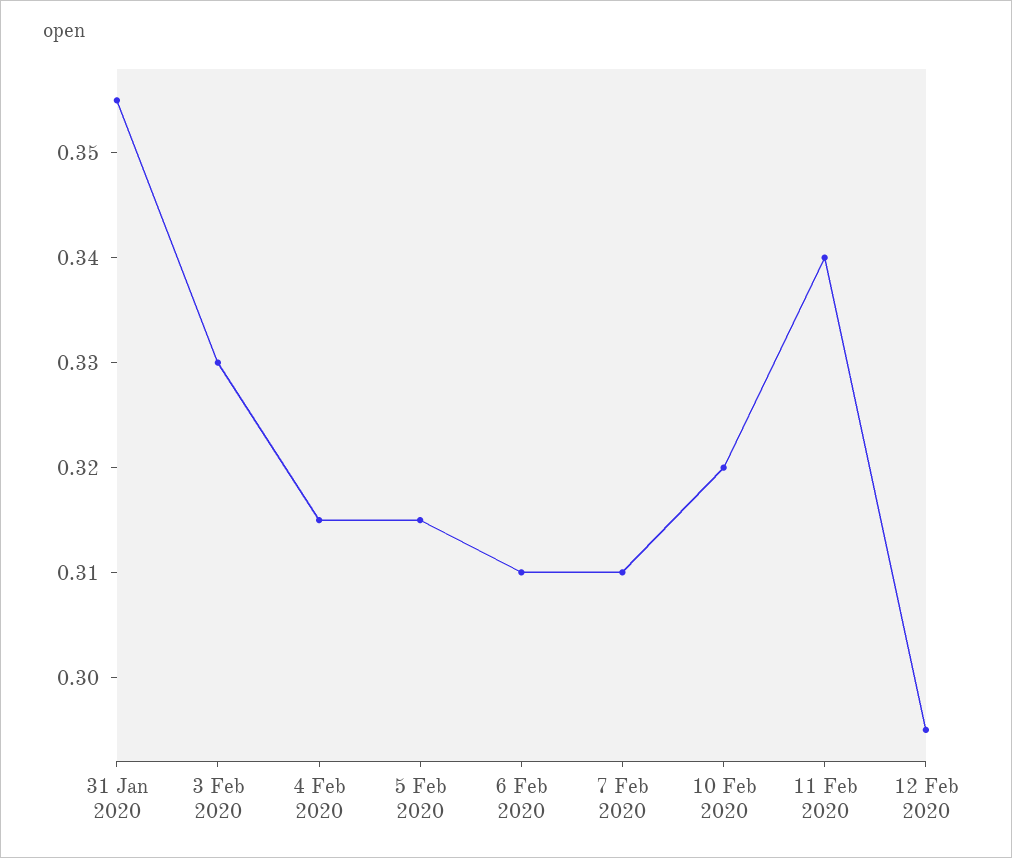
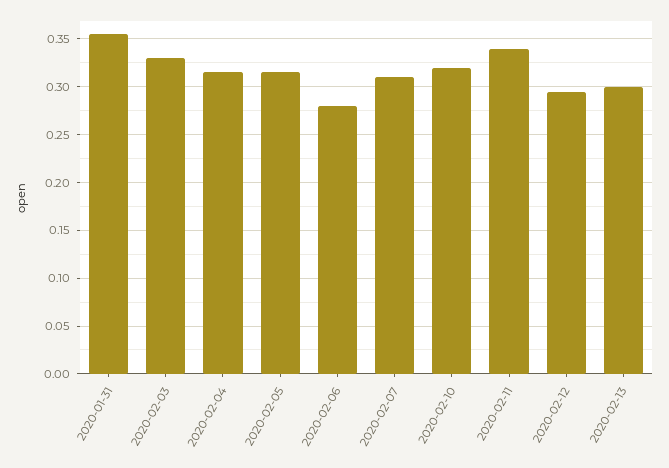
6 Feb 2020: 0.31 -> 0.28
2020-02-13: none -> 0.3

